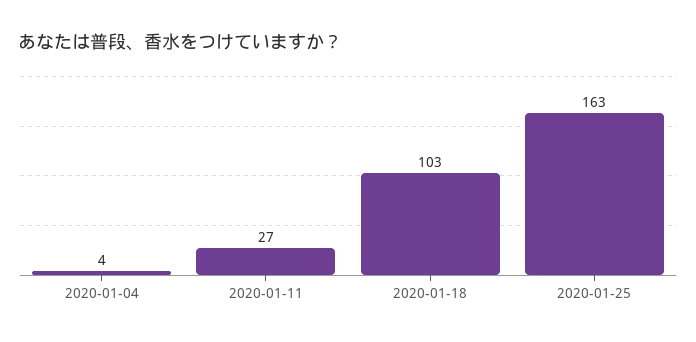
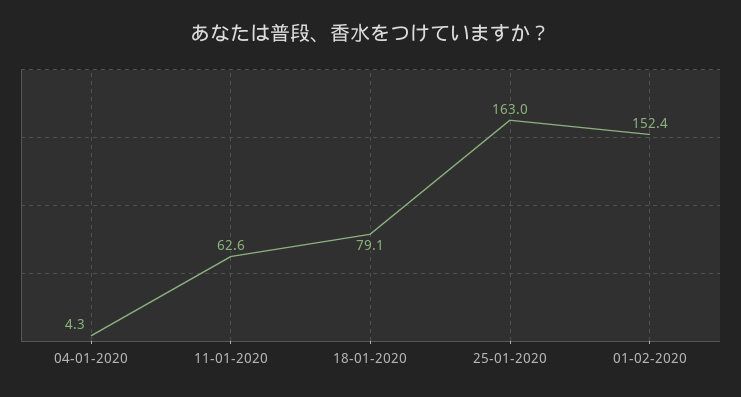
2020-01-11: 27 -> 62.6
2020-01-18: 103 -> 79.1
01-02-2020: none -> 152.4

